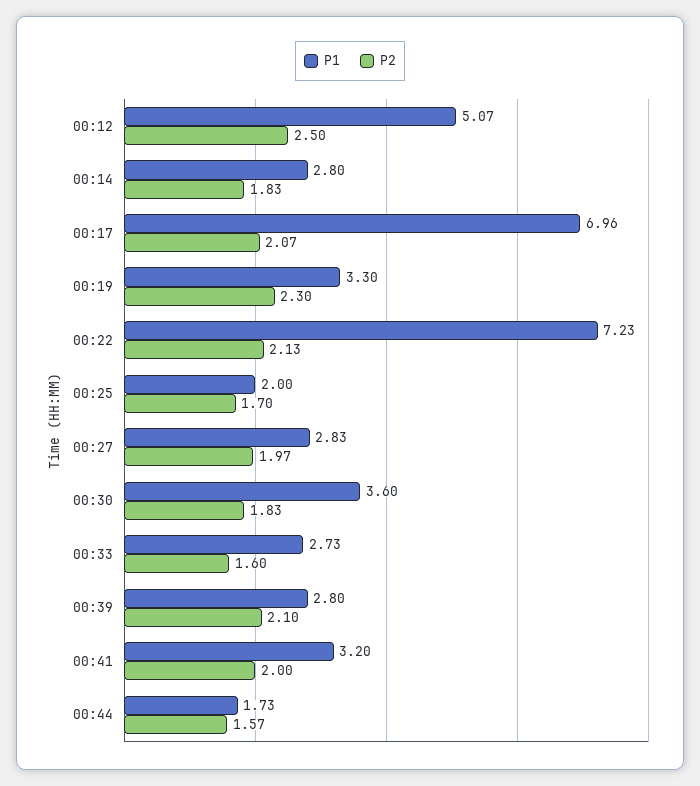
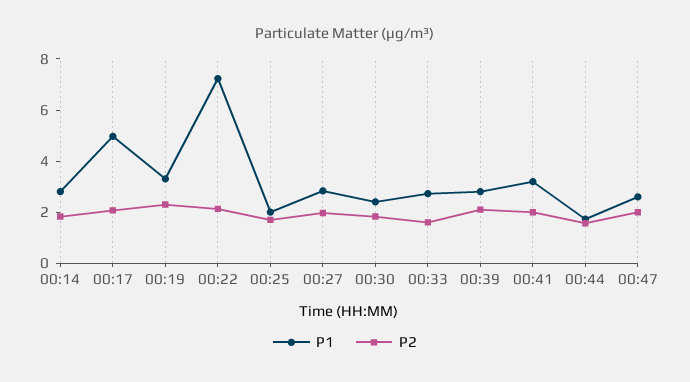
P1, 00:12: 5.07 -> none
P2, 00:12: 2.5 -> none
P1, 00:17: 6.96 -> 5
P1, 00:30: 3.6 -> 2.5
P1, 00:47: none -> 2.5
P2, 00:47: none -> 2

